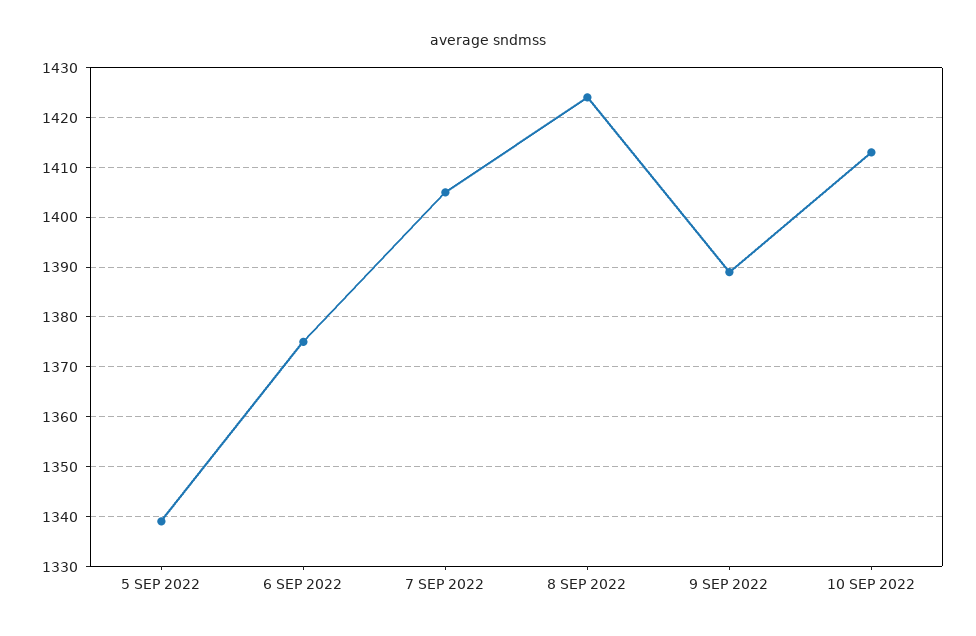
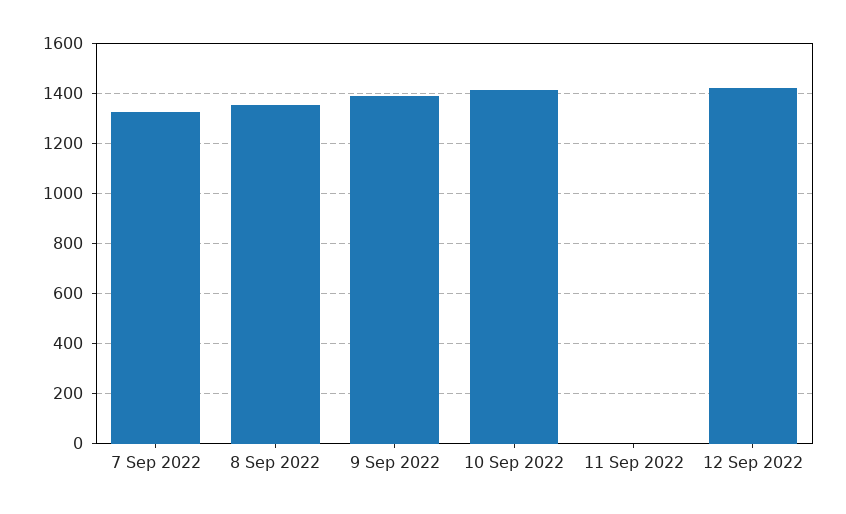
5 SEP 2022: 1340 -> none
6 SEP 2022: 1375 -> none
7 SEP 2022: 1405 -> 1325
8 SEP 2022: 1425 -> 1350
11 Sep 2022: none -> 0
12 Sep 2022: none -> 1425

